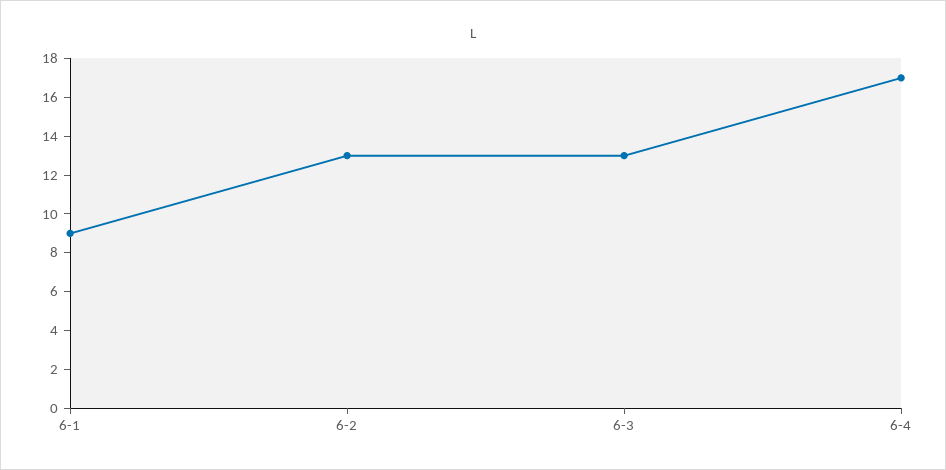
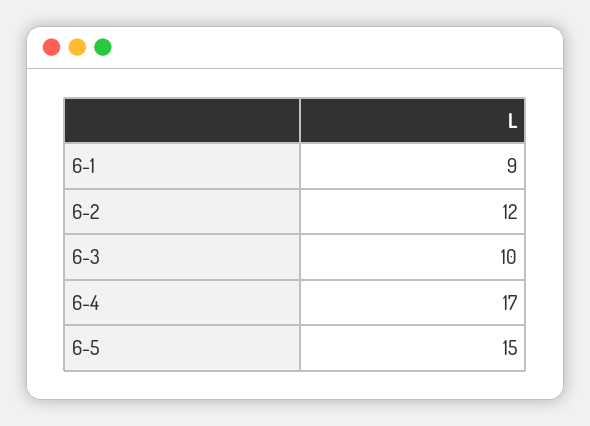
6-2: 13 -> 12
6-3: 13 -> 10
6-5: none -> 15

